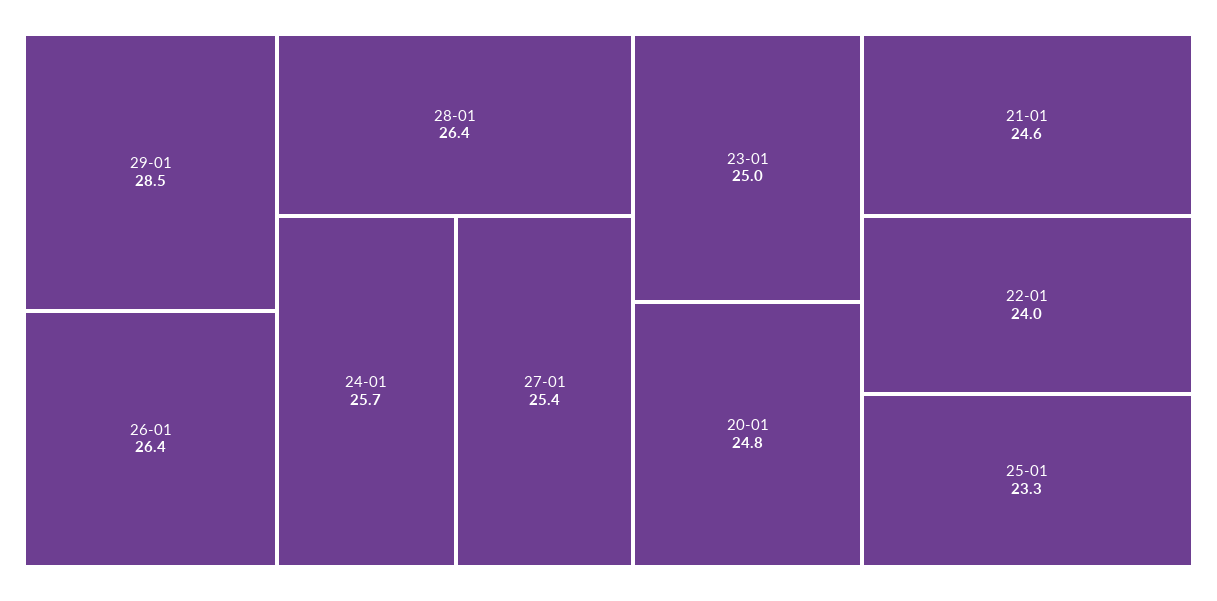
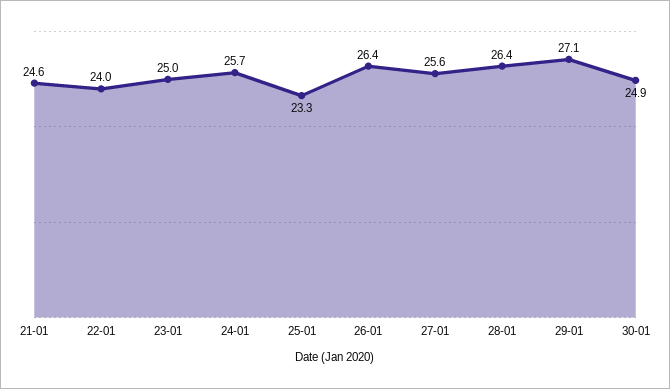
29-01: 28.5 -> 27.1
27-01: 25.4 -> 25.6
20-01: 24.8 -> none
30-01: none -> 24.9

